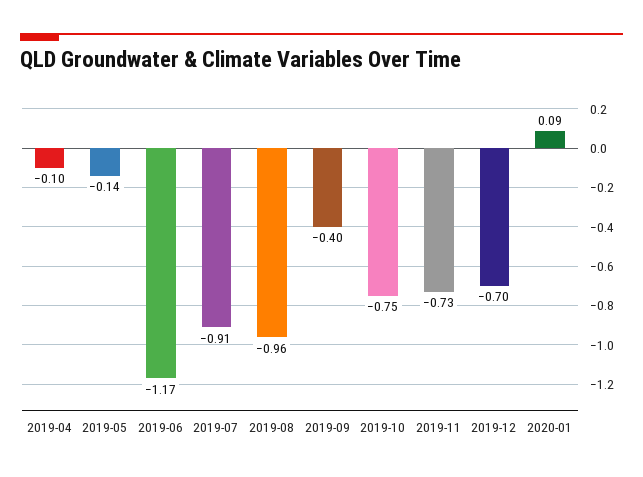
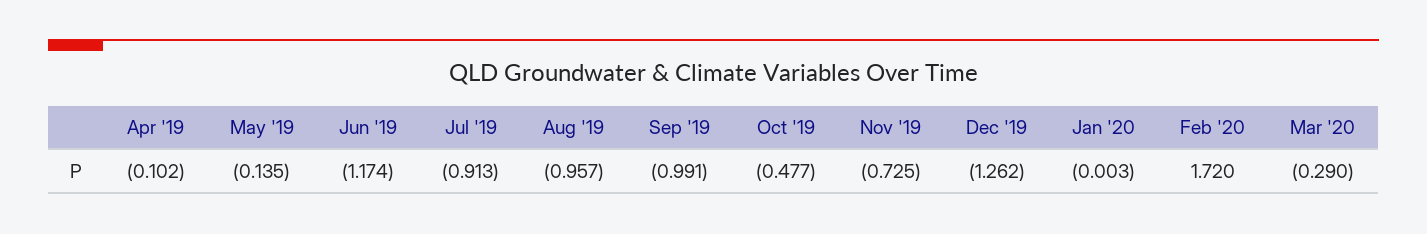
2019-09: -0.4 -> -0.991
2019-10: -0.75 -> -0.477
2019-12: -0.7 -> -1.262
2020-01: 0.09 -> -0.003
Feb '20: none -> 1.72
Mar '20: none -> -0.29

